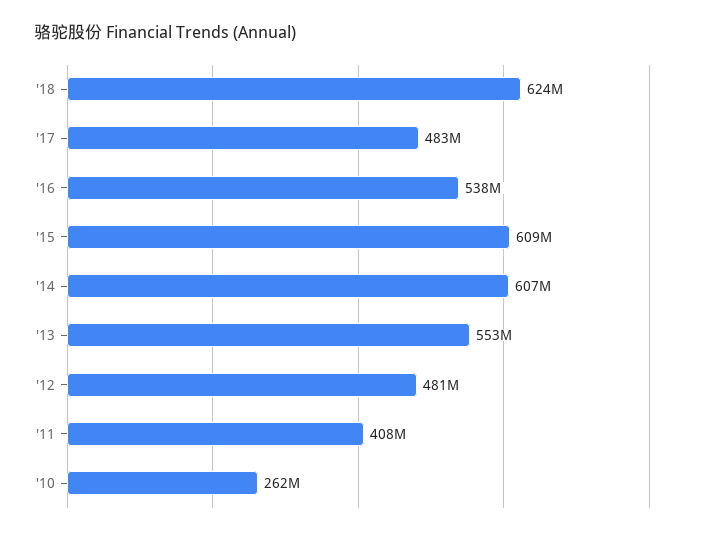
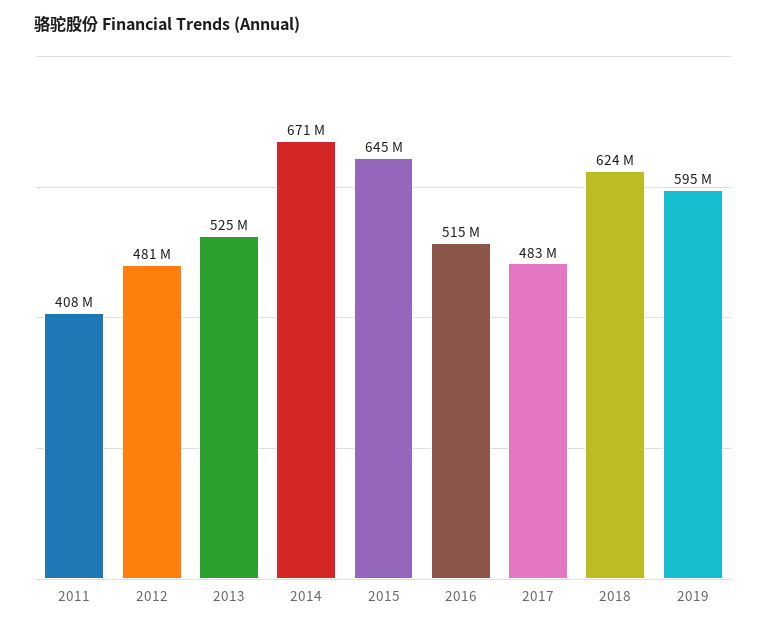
'16: 538000000 -> 515000000
'15: 609000000 -> 645000000
'14: 607000000 -> 671000000
'13: 553000000 -> 525000000
'10: 262000000 -> none
2019: none -> 595000000

